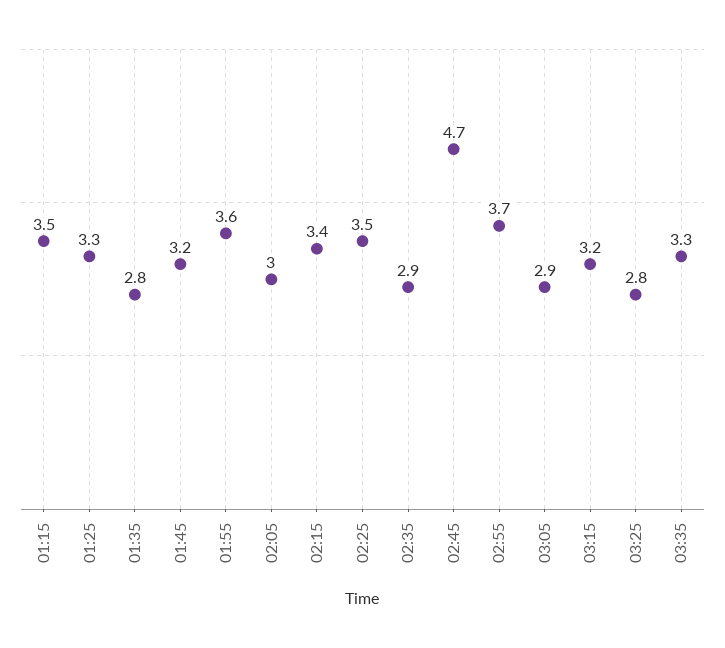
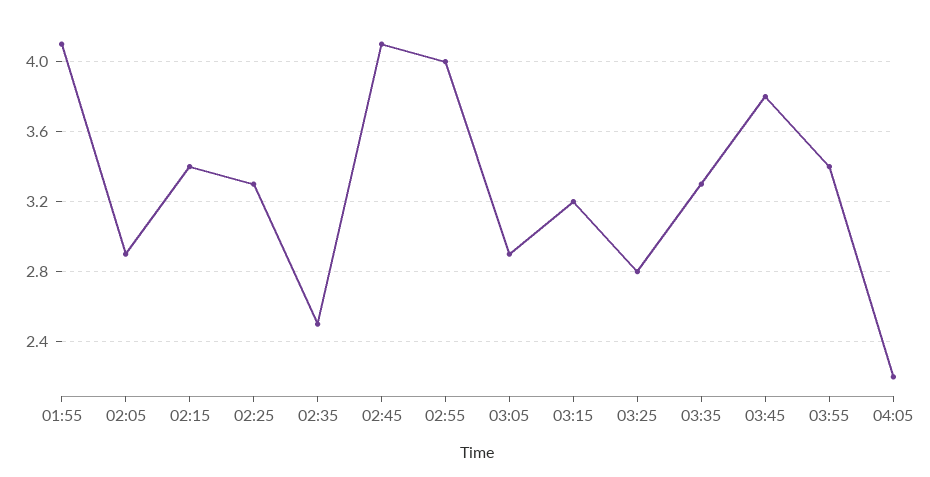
01:15: 3.5 -> none
01:25: 3.3 -> none
01:35: 2.8 -> none
01:45: 3.2 -> none
01:55: 3.6 -> 4.1
02:05: 3 -> 2.9
02:25: 3.5 -> 3.3
02:35: 2.9 -> 2.5
02:45: 4.7 -> 4.1
02:55: 3.7 -> 4
03:45: none -> 3.8
03:55: none -> 3.4
04:05: none -> 2.2

